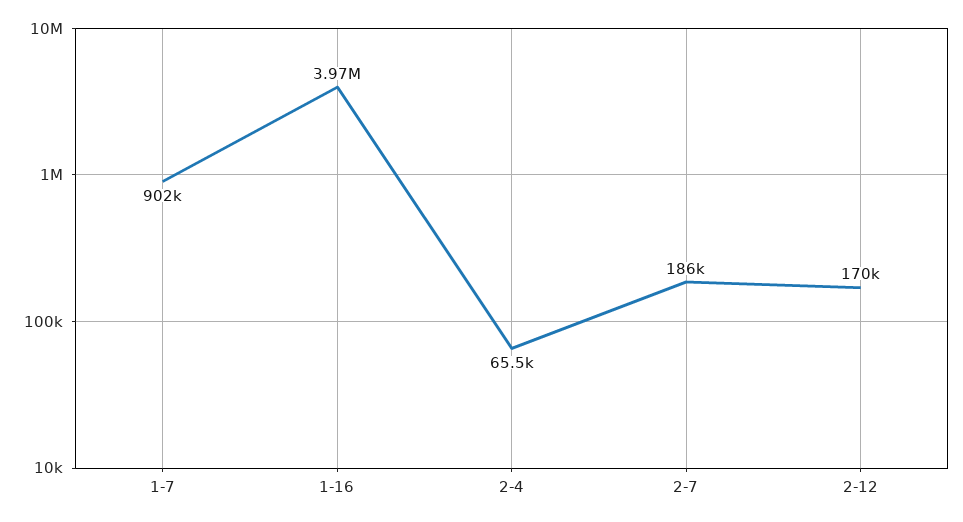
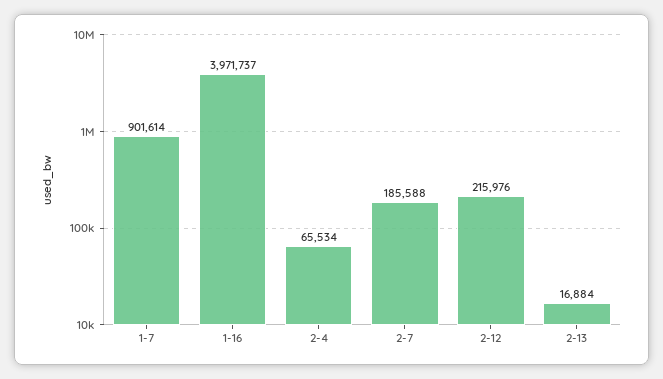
2-12: 170000 -> 215976
2-13: none -> 16884

